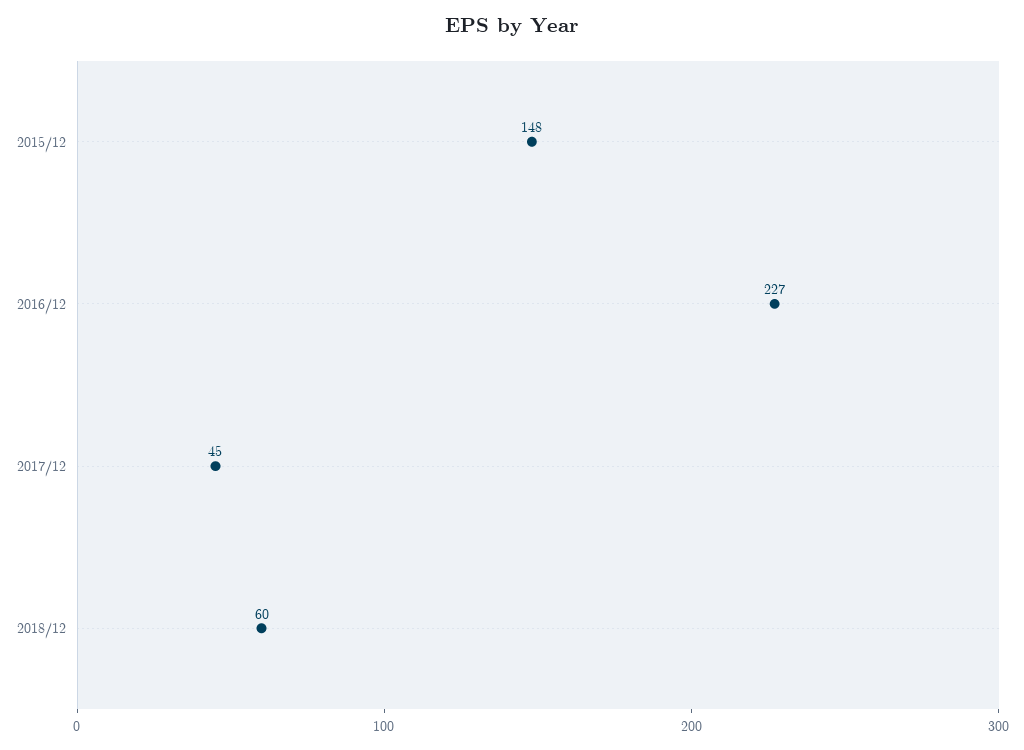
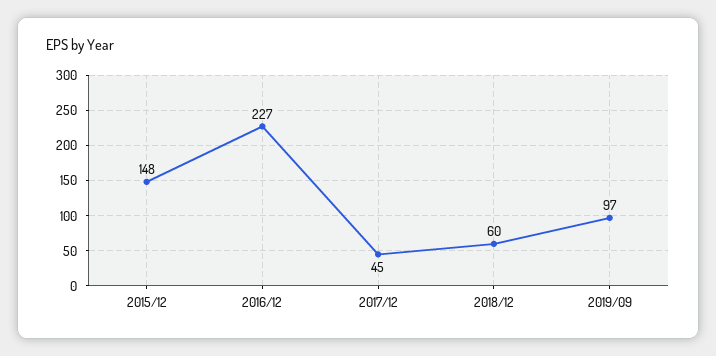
2019/09: none -> 97

